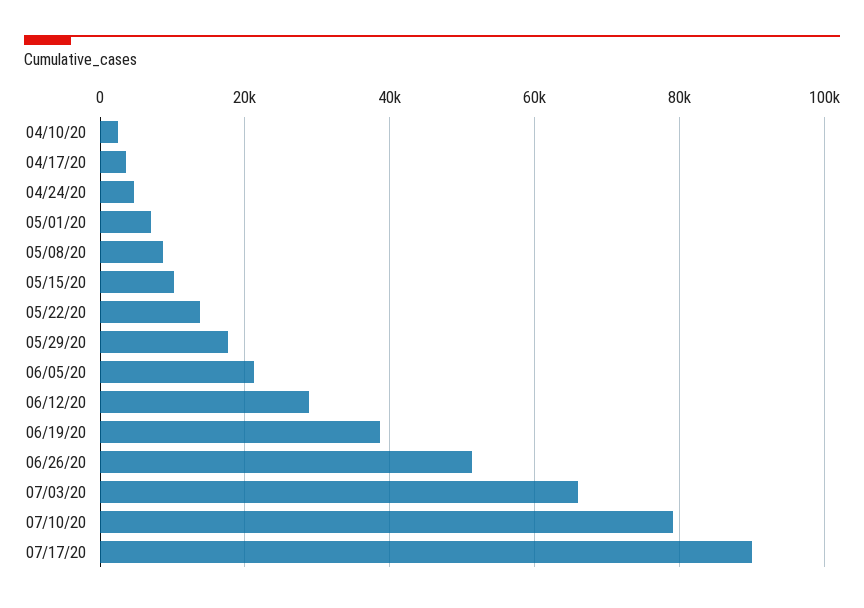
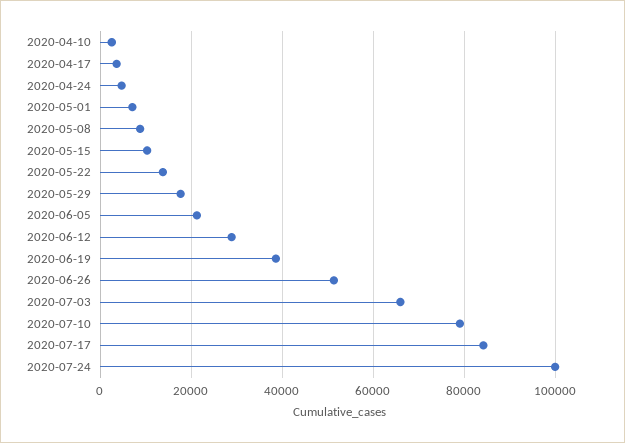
07/17/20: 90000 -> 84000
2020-07-24: none -> 100000

